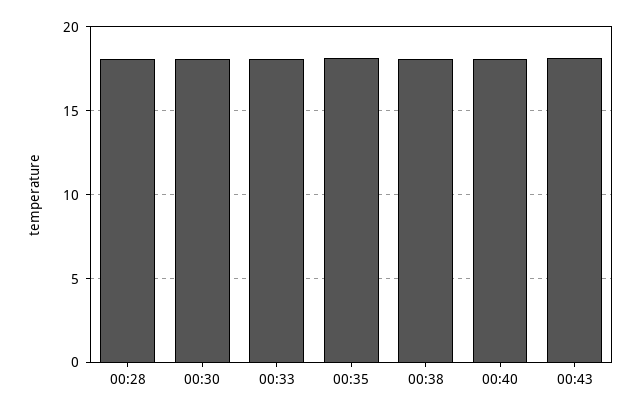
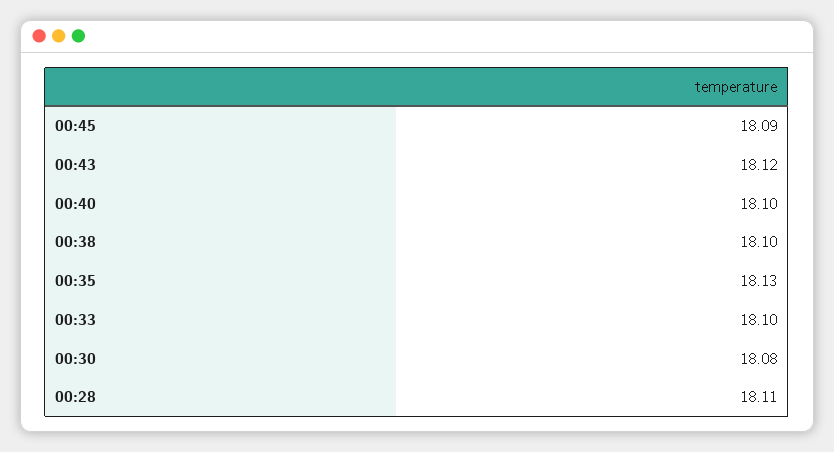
00:45: none -> 18.09

